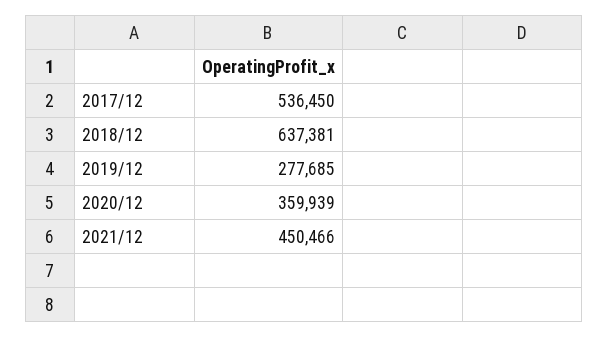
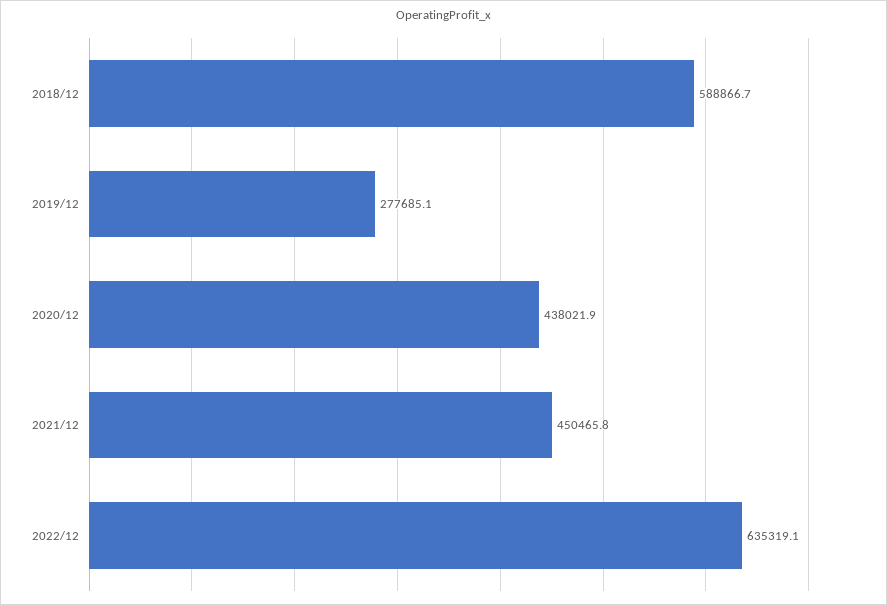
2017/12: 536450 -> none
2018/12: 637381 -> 588866.7
2020/12: 359939 -> 438021.9
2022/12: none -> 635319.1

